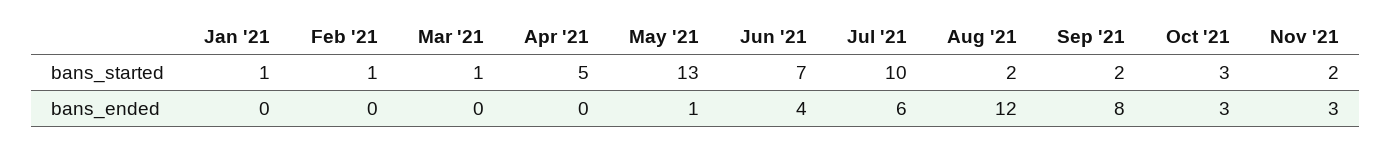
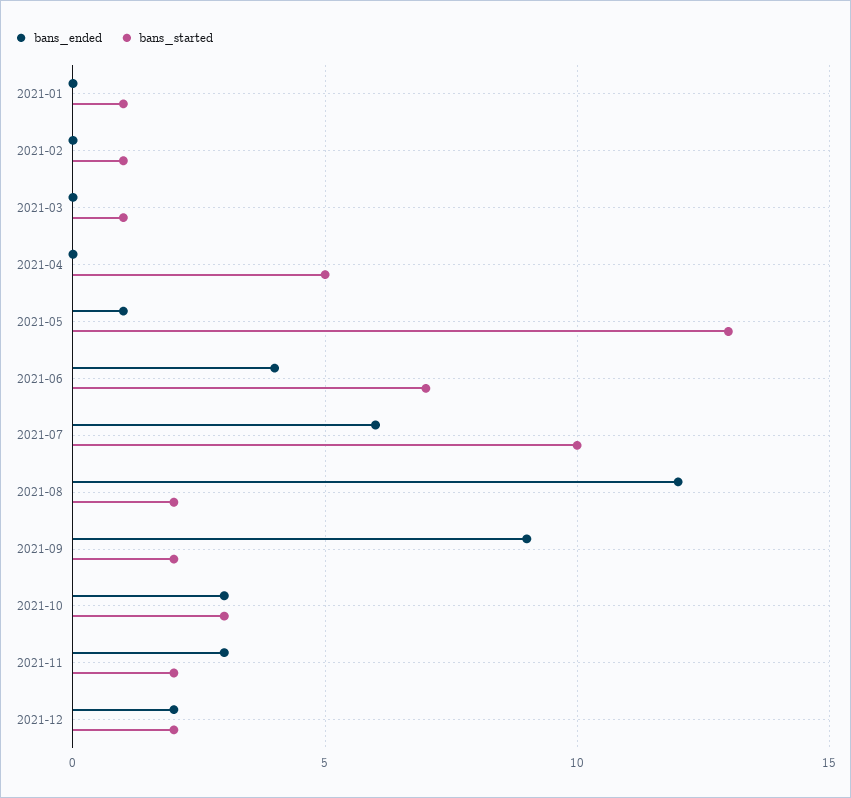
bans_ended, Sep '21: 8 -> 9
bans_ended, 2021-12: none -> 2
bans_started, 2021-12: none -> 2

